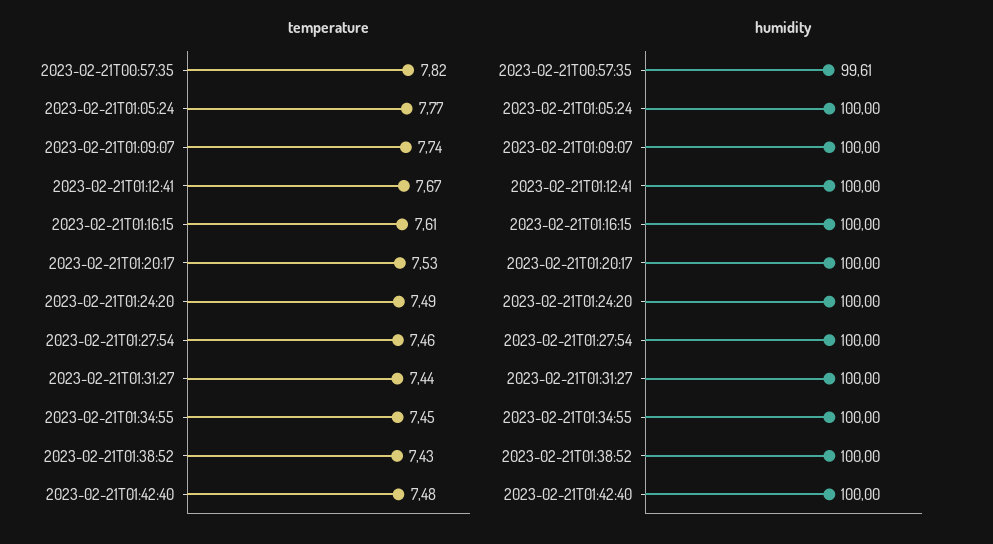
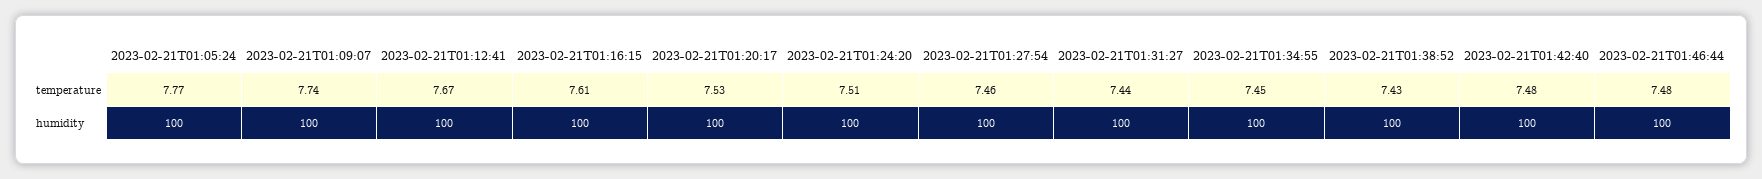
temperature, 2023-02-21T00:57:35: 7.82 -> none
temperature, 2023-02-21T01:24:20: 7.49 -> 7.51
humidity, 2023-02-21T00:57:35: 99.61 -> none
temperature, 2023-02-21T01:46:44: none -> 7.48
humidity, 2023-02-21T01:46:44: none -> 100

